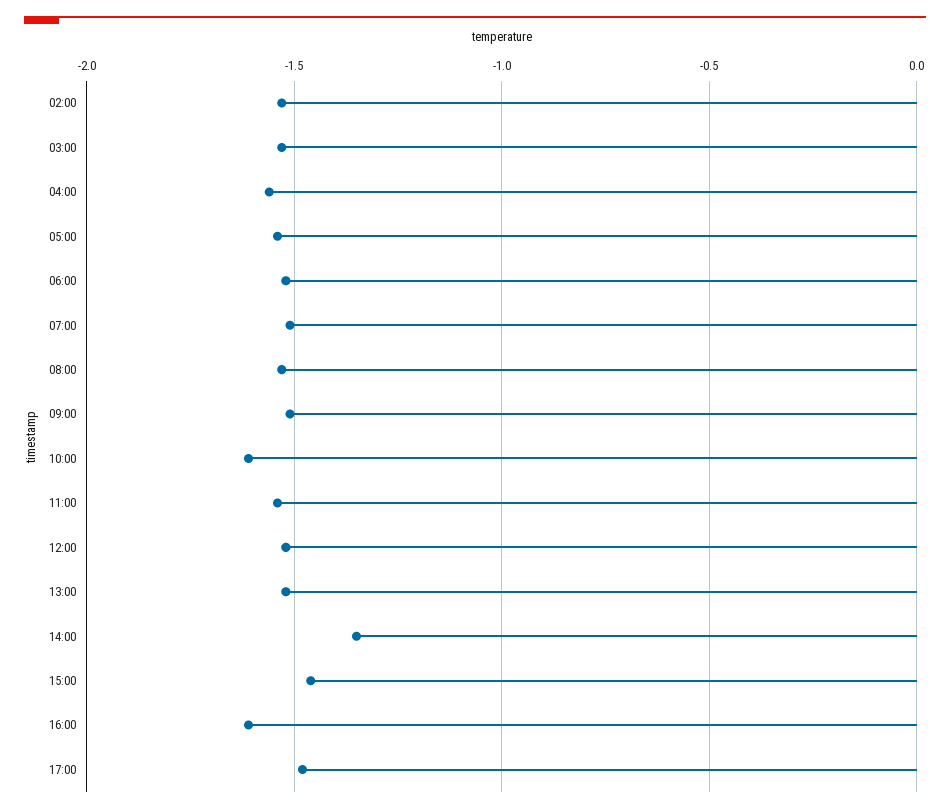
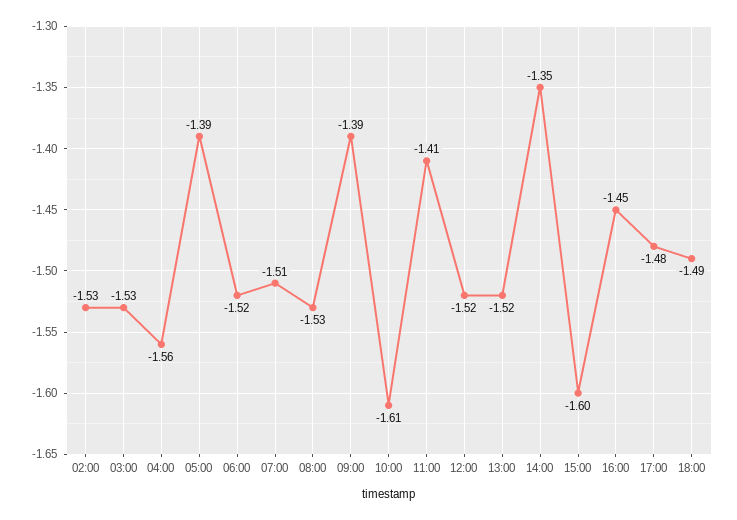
05:00: -1.55 -> -1.39
09:00: -1.5 -> -1.39
11:00: -1.55 -> -1.41
15:00: -1.45 -> -1.6
16:00: -1.6 -> -1.45
18:00: none -> -1.49

